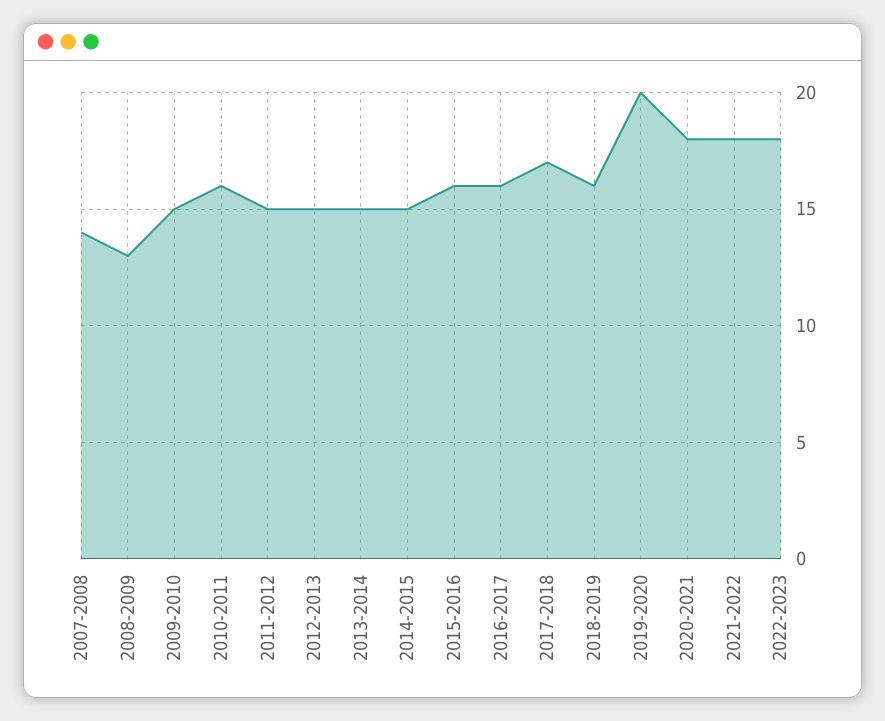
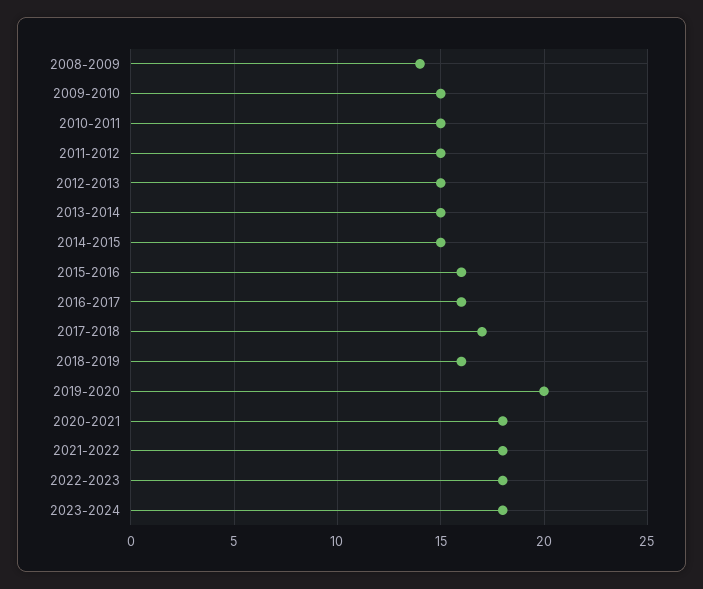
2007-2008: 14 -> none
2008-2009: 13 -> 14
2010-2011: 16 -> 15
2023-2024: none -> 18

